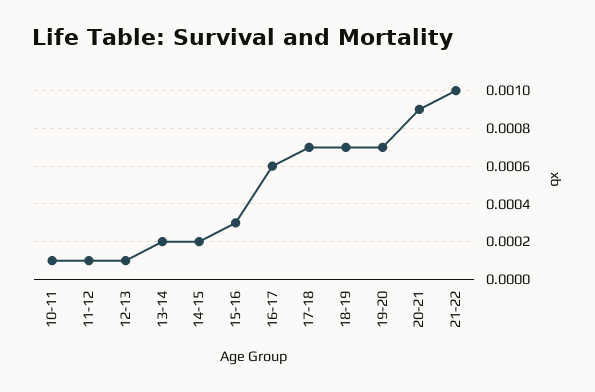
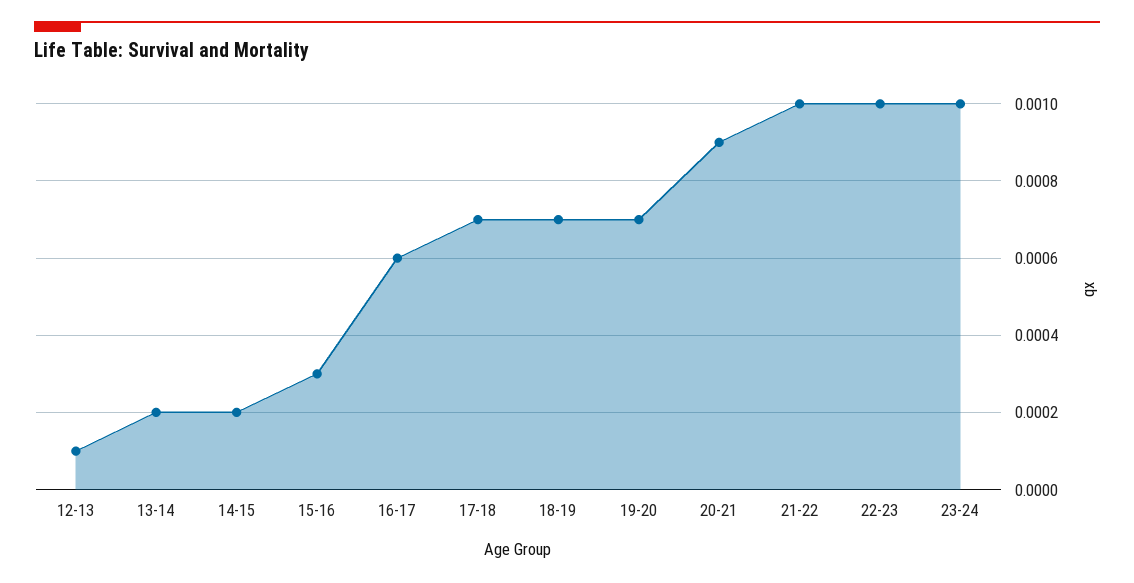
10-11: 0.0001 -> none
11-12: 0.0001 -> none
22-23: none -> 0.001
23-24: none -> 0.001

